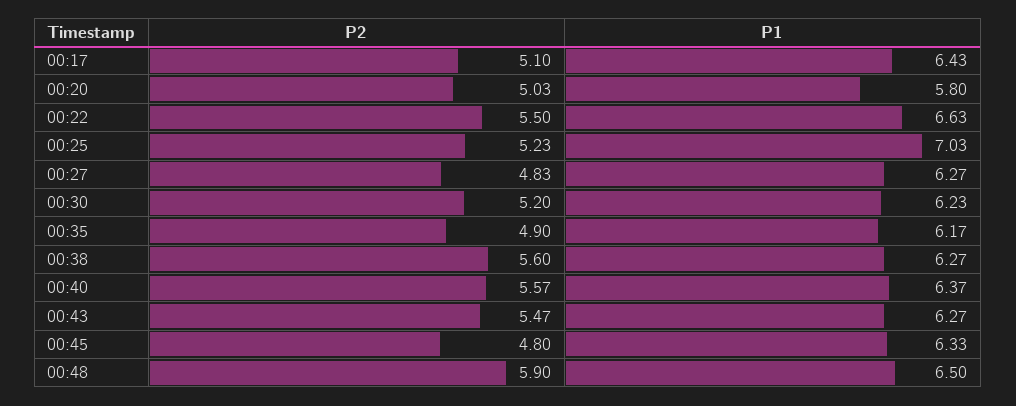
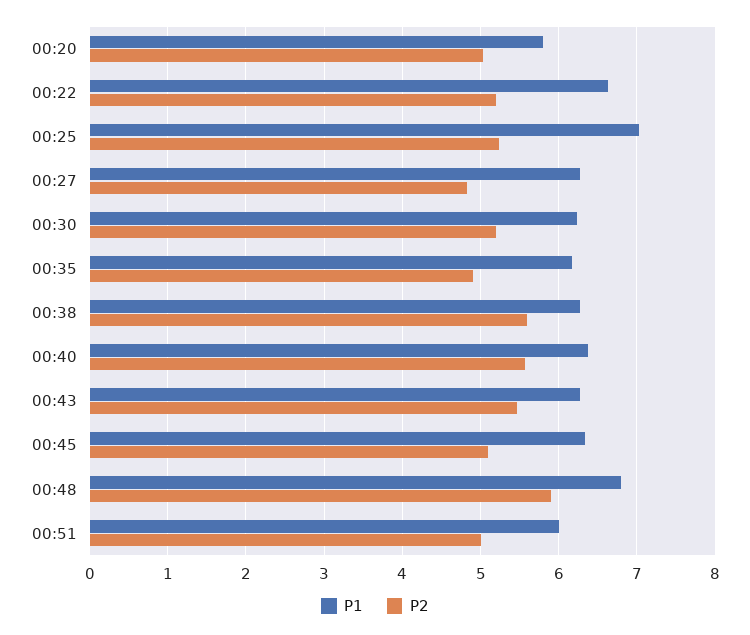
P2, 00:17: 5.1 -> none
P1, 00:17: 6.43 -> none
P2, 00:22: 5.5 -> 5.2
P2, 00:45: 4.8 -> 5.1
P1, 00:48: 6.5 -> 6.8
P1, 00:51: none -> 6
P2, 00:51: none -> 5

